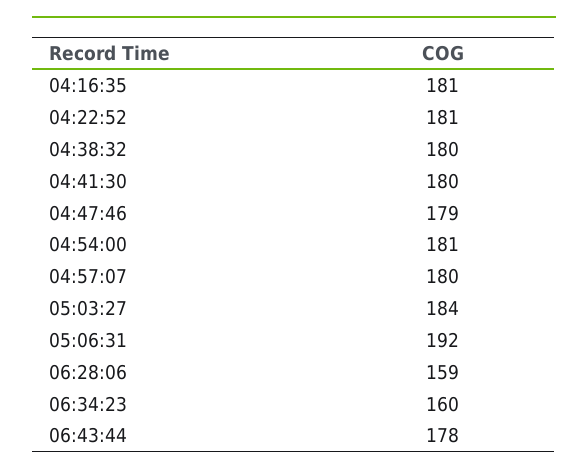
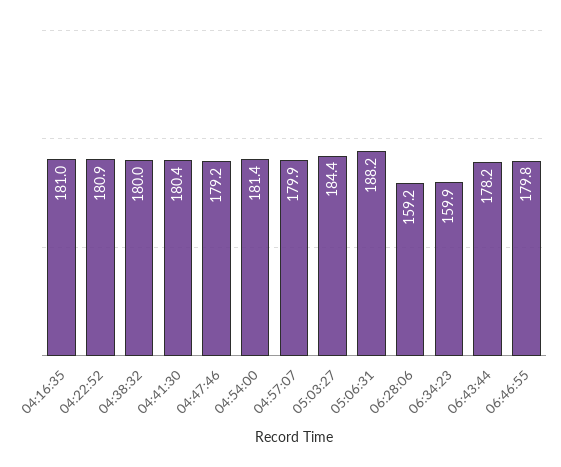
05:06:31: 192 -> 188.2
06:46:55: none -> 179.8

